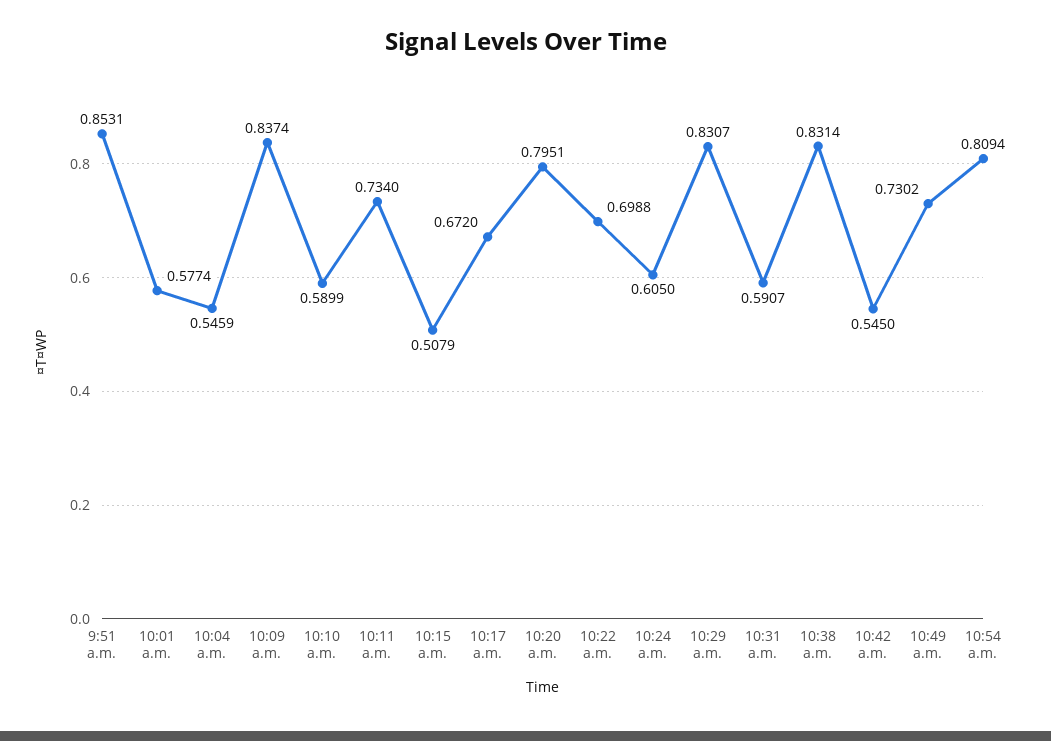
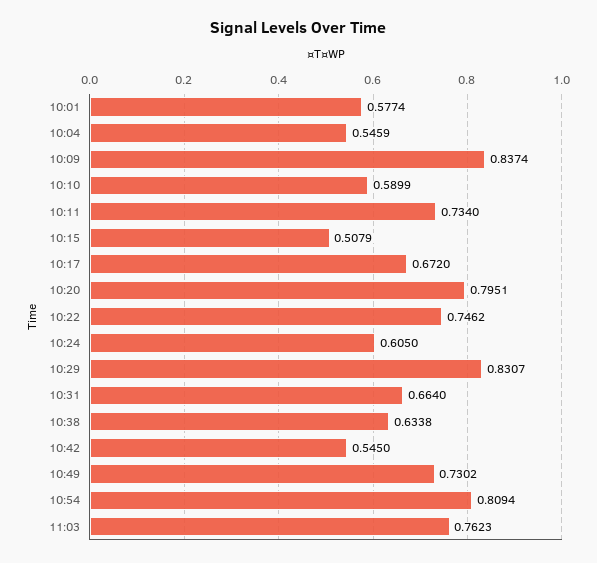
9:51 a.m.: 0.8531 -> none
10:22 a.m.: 0.6988 -> 0.7462
10:31 a.m.: 0.5907 -> 0.664
10:38 a.m.: 0.8314 -> 0.6338
11:03: none -> 0.7623

